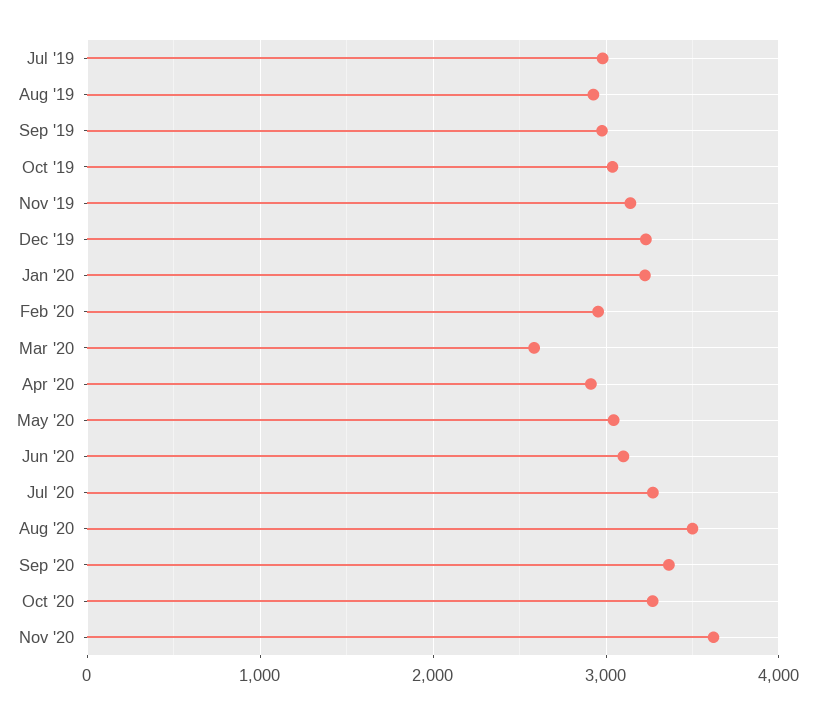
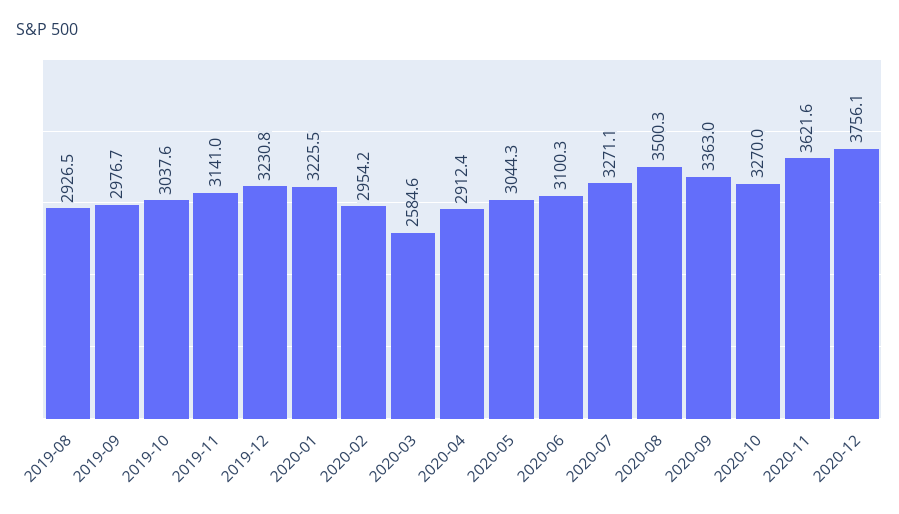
Jul '19: 3000 -> none
2020-12: none -> 3756.1

